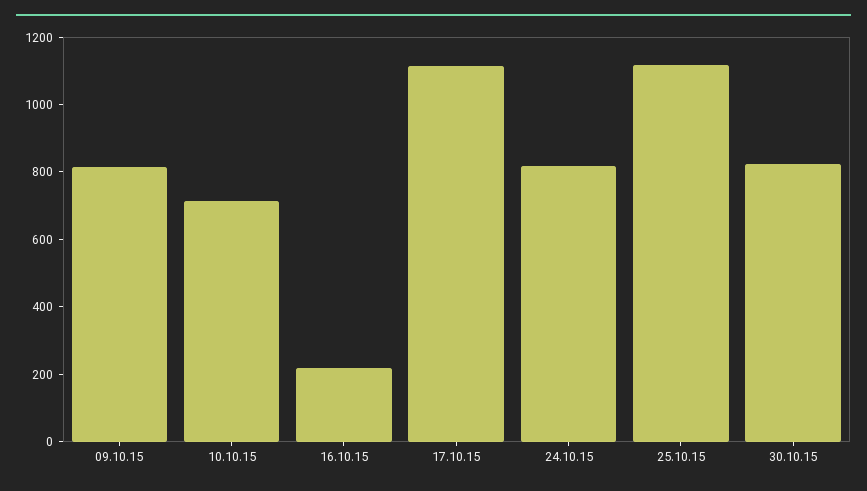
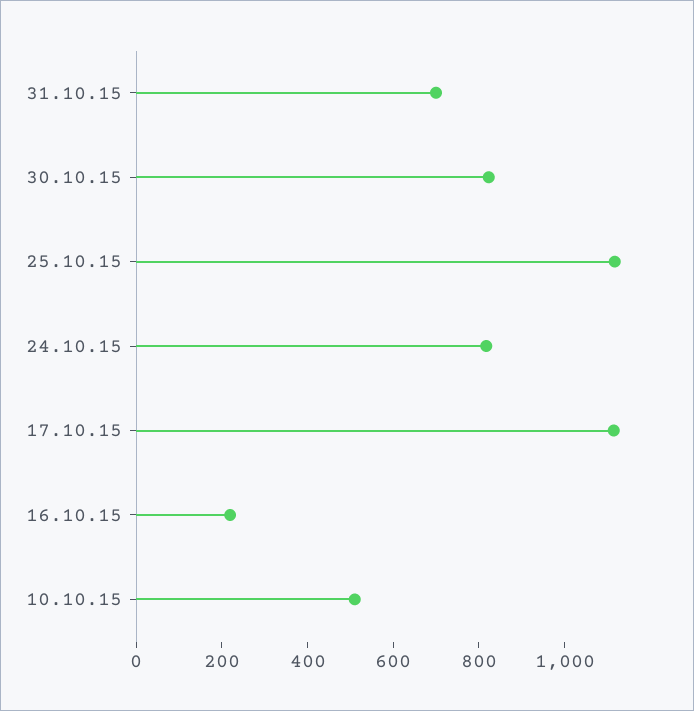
09.10.15: 800 -> none
10.10.15: 700 -> 500
31.10.15: none -> 700

